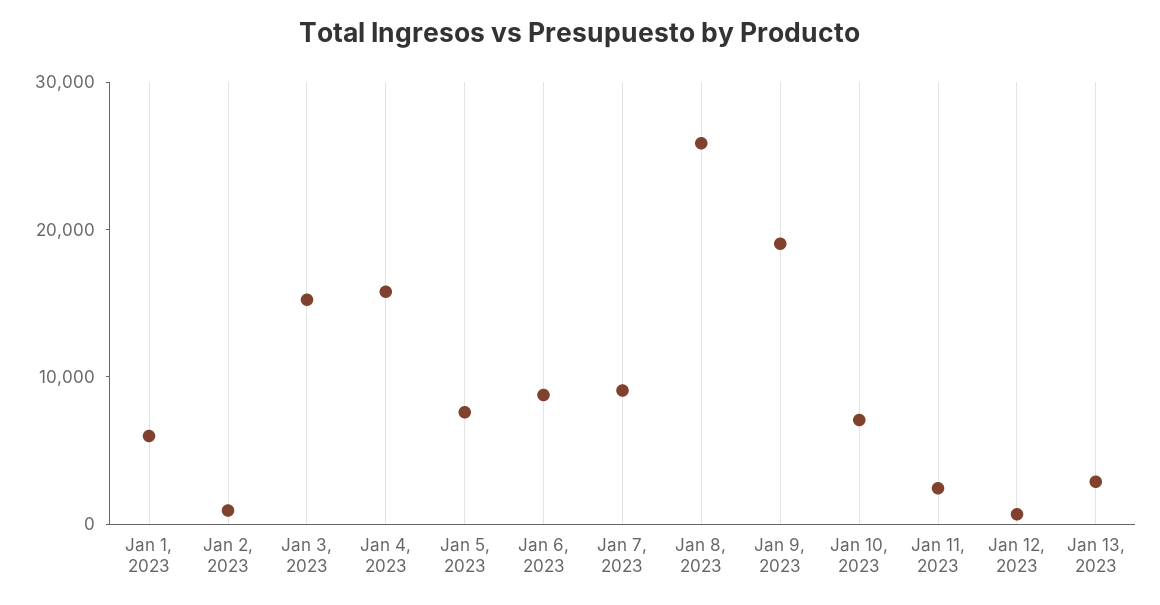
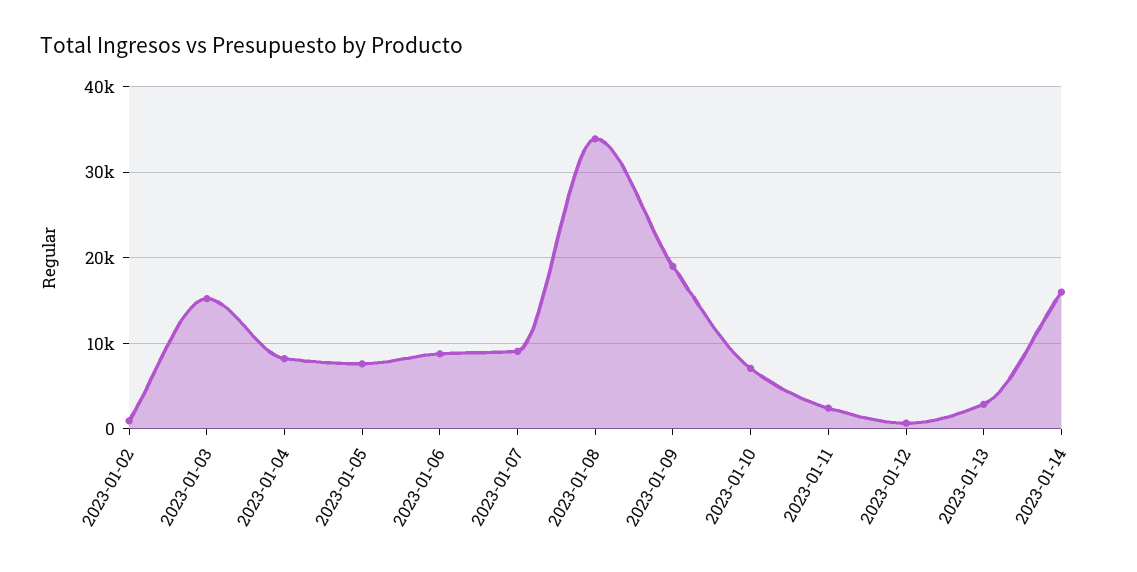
Jan 1, 2023: 6000 -> none
Jan 4, 2023: 16000 -> 8000
Jan 8, 2023: 26000 -> 34000
2023-01-14: none -> 16000

